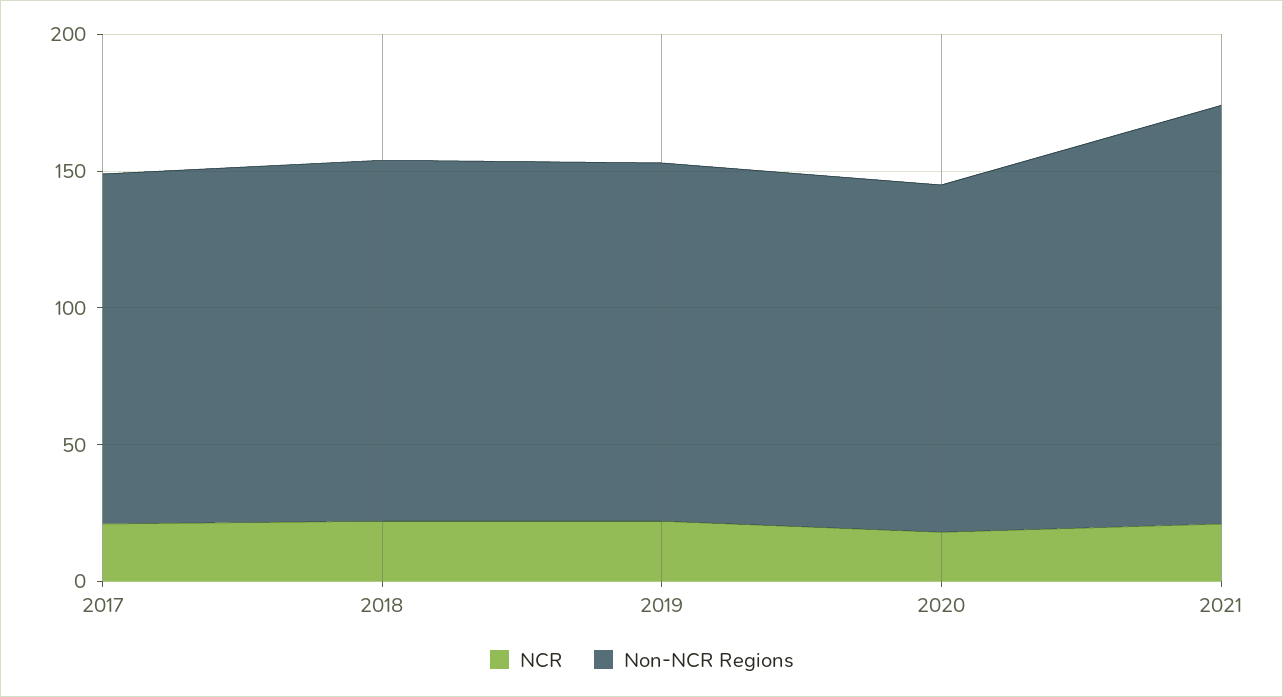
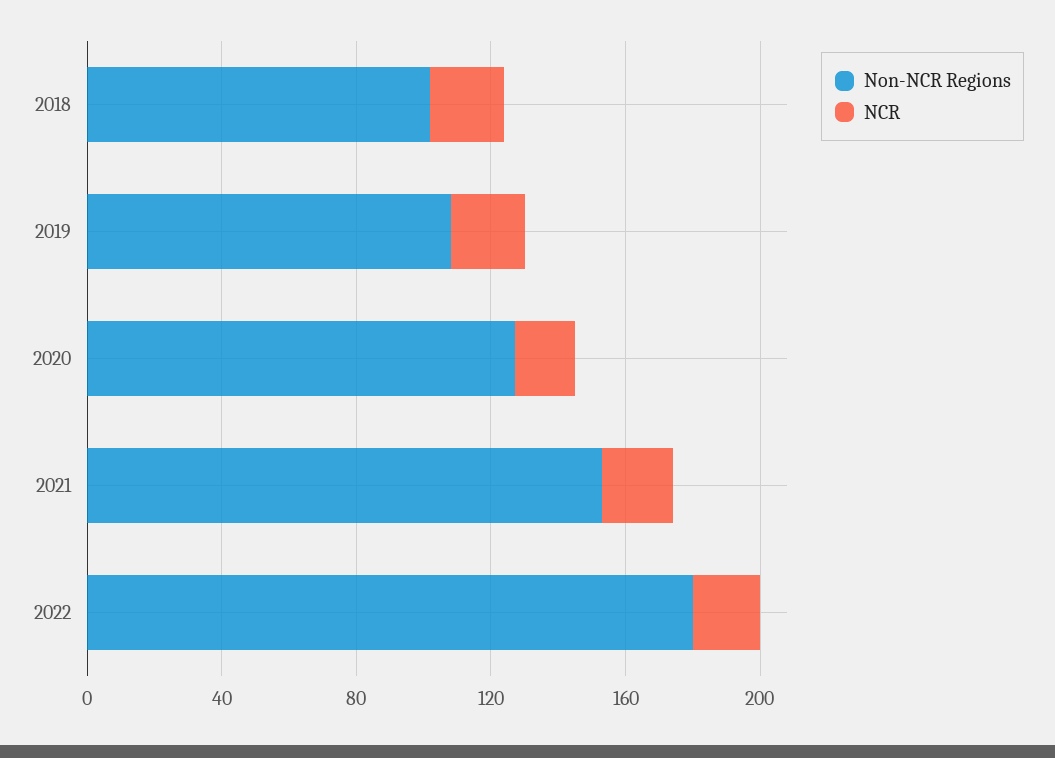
NCR, 2017: 20 -> none
Non-NCR Regions, 2017: 130 -> none
Non-NCR Regions, 2018: 130 -> 100
Non-NCR Regions, 2019: 130 -> 110
Non-NCR Regions, 2022: none -> 180
NCR, 2022: none -> 20

